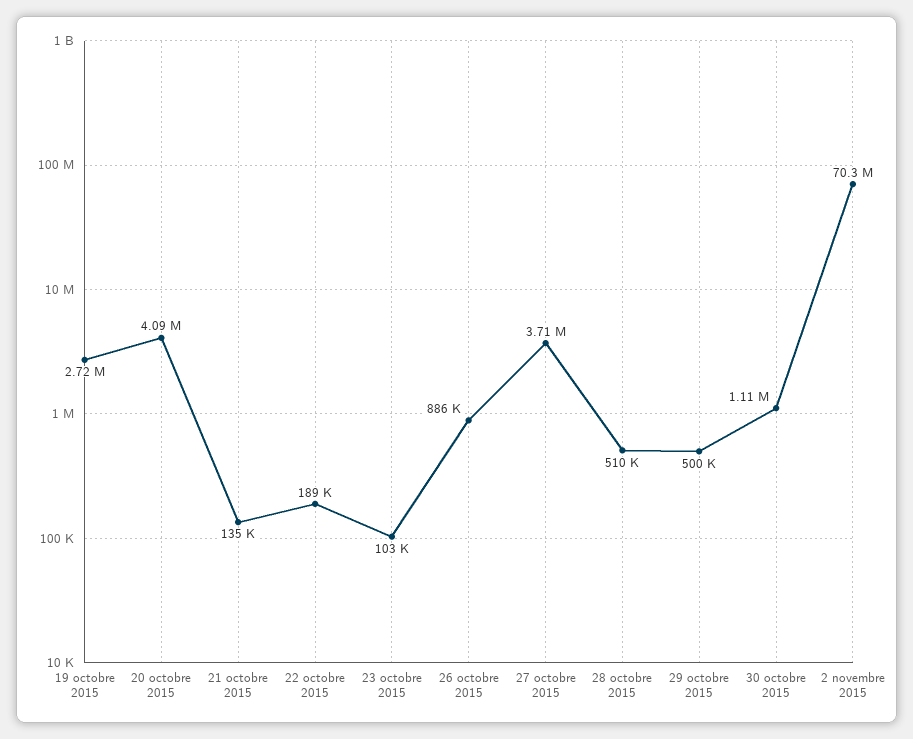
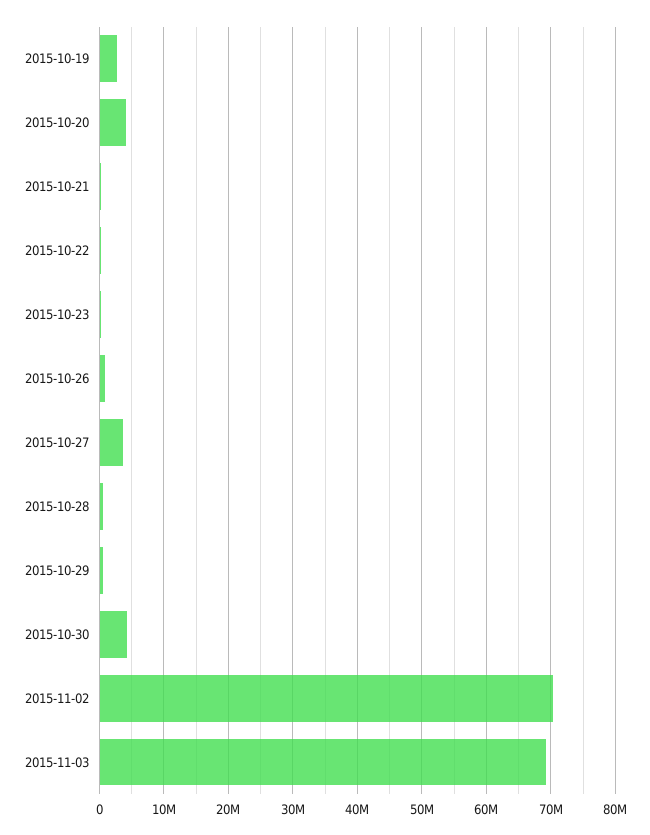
30 octobre 2015: 1110000 -> 4000000
2015-11-03: none -> 69000000

